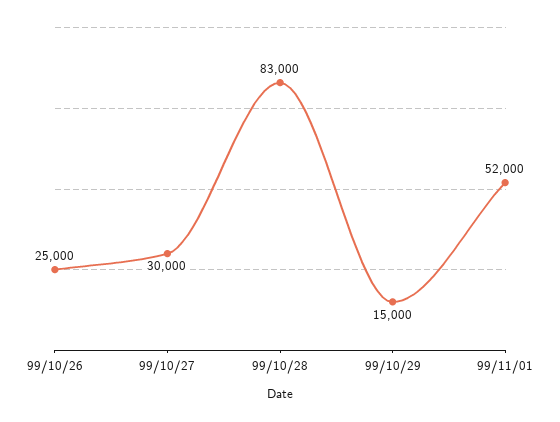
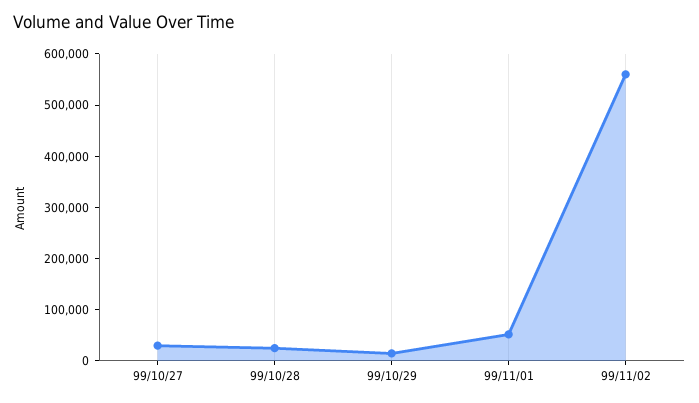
99/10/26: 25000 -> none
99/10/28: 83000 -> 20000
99/11/02: none -> 560000

